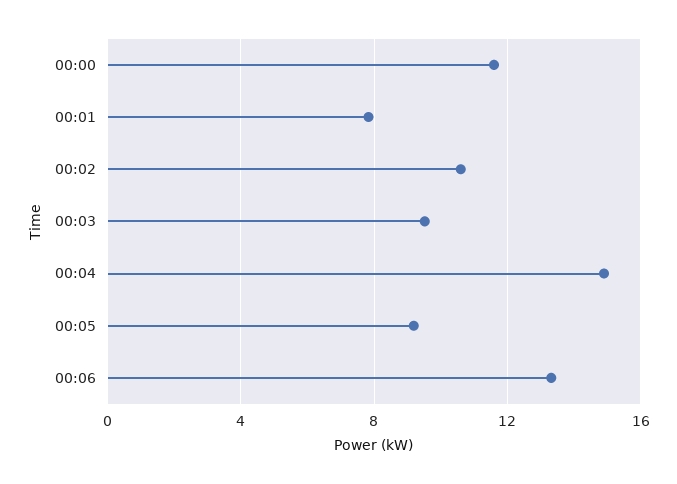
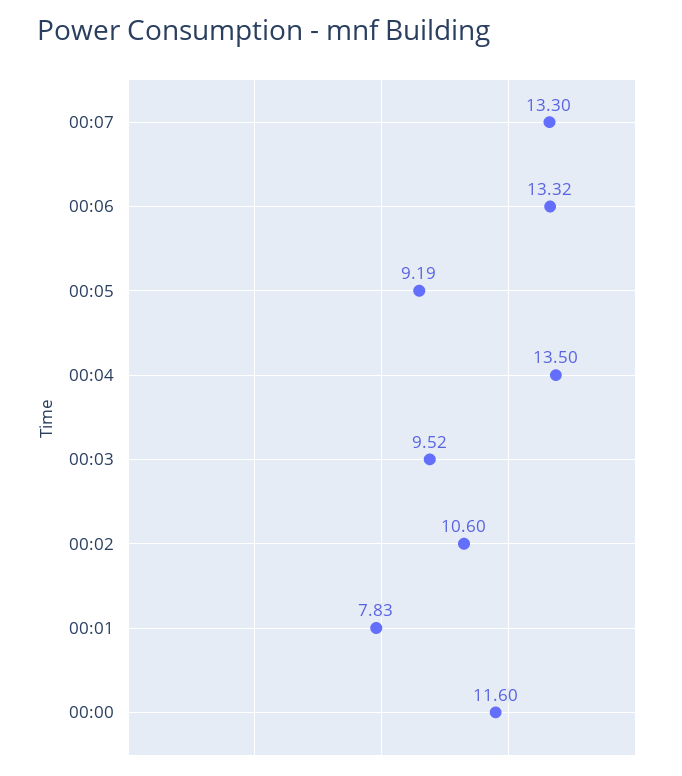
00:04: 15 -> 13.5
00:07: none -> 13.3

